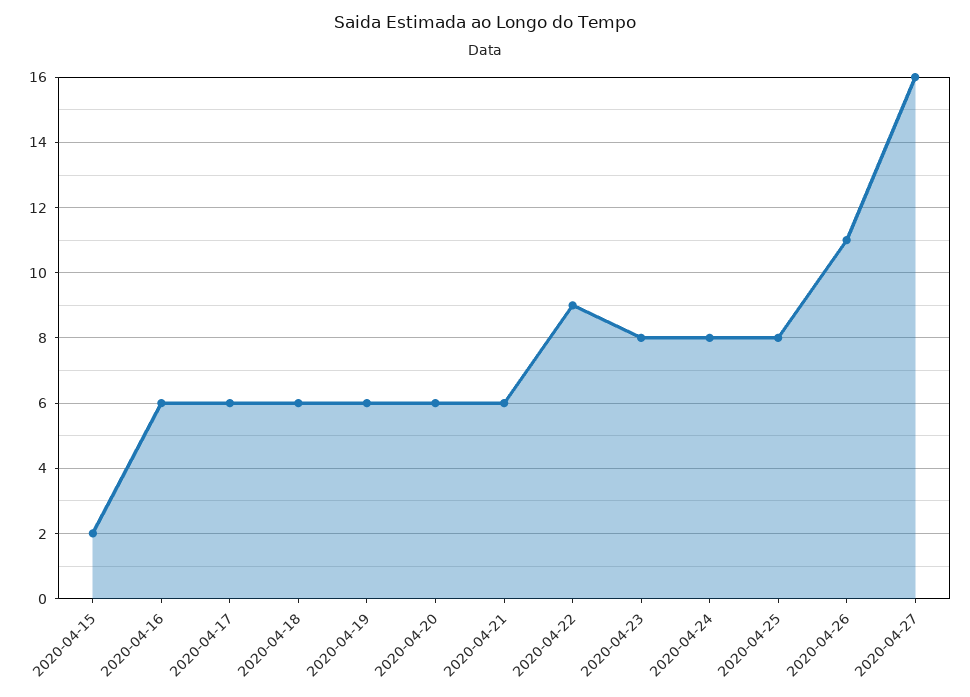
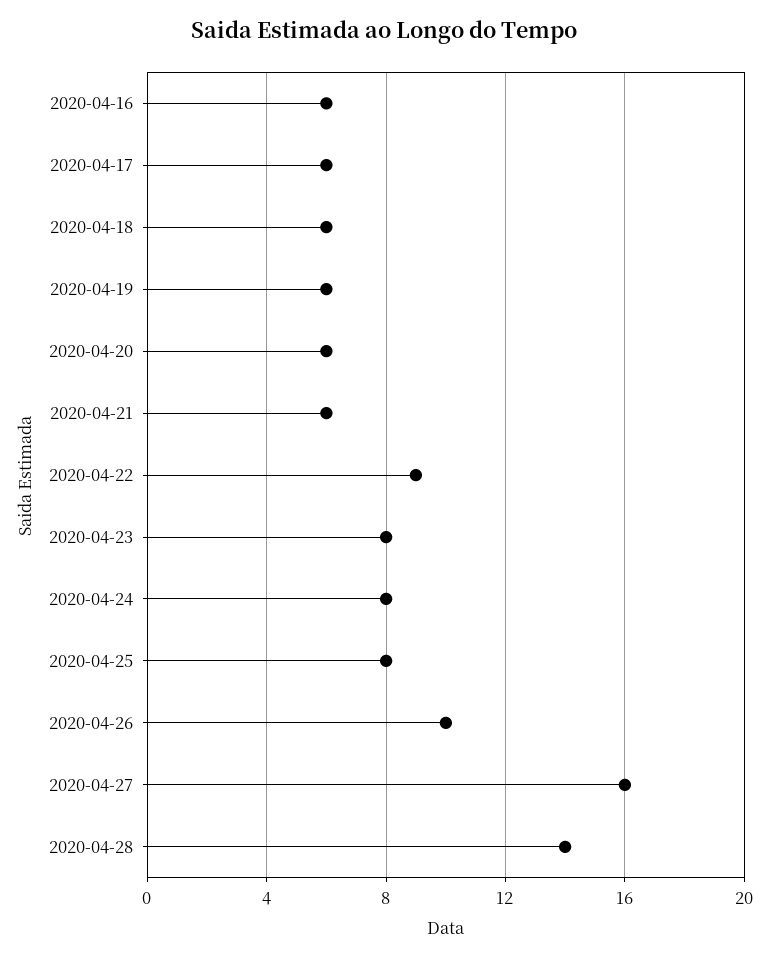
2020-04-15: 2 -> none
2020-04-26: 11 -> 10
2020-04-28: none -> 14

